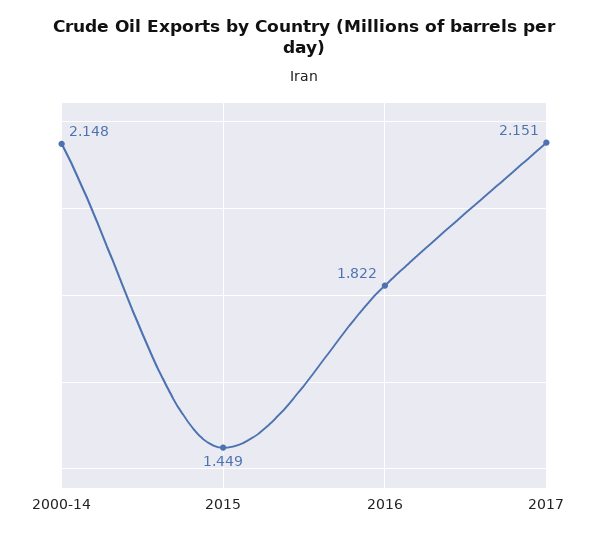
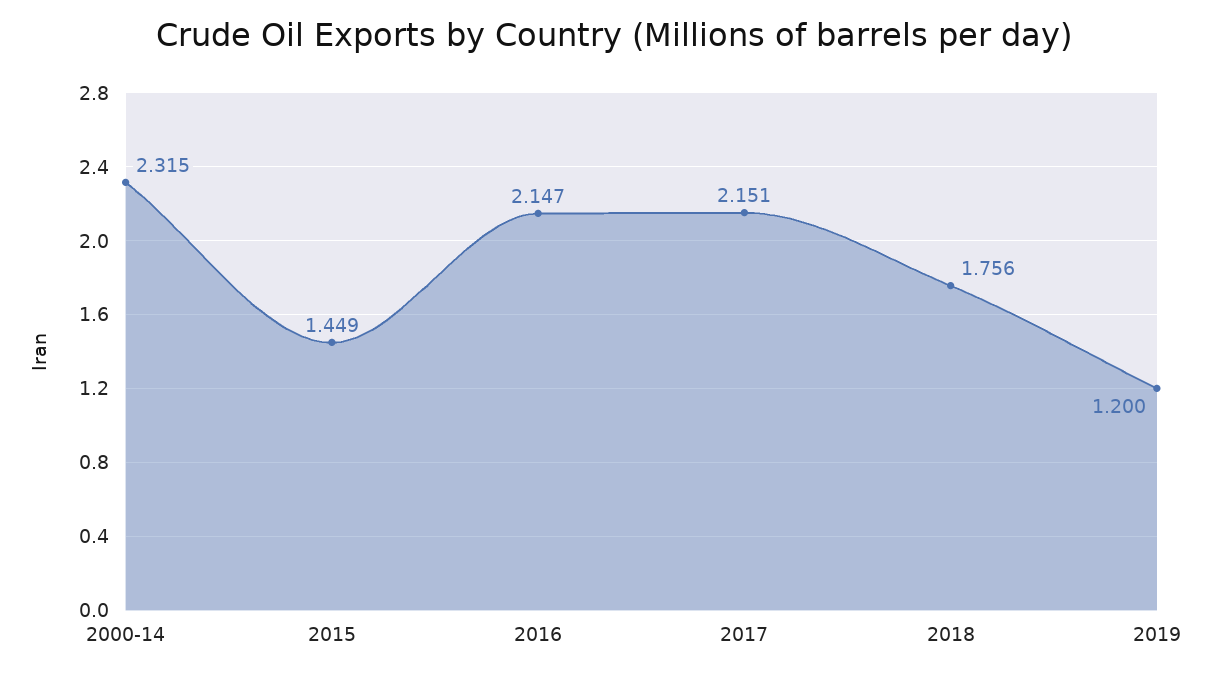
2000-14: 2.148 -> 2.315
2016: 1.822 -> 2.147
2018: none -> 1.756
2019: none -> 1.2

